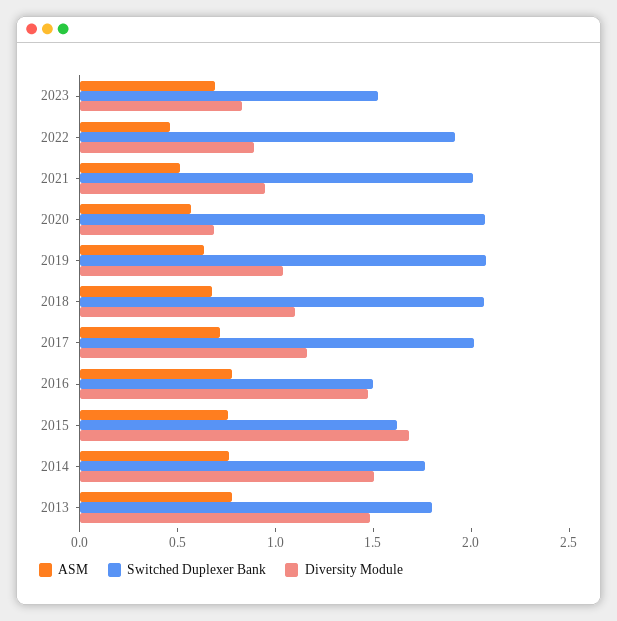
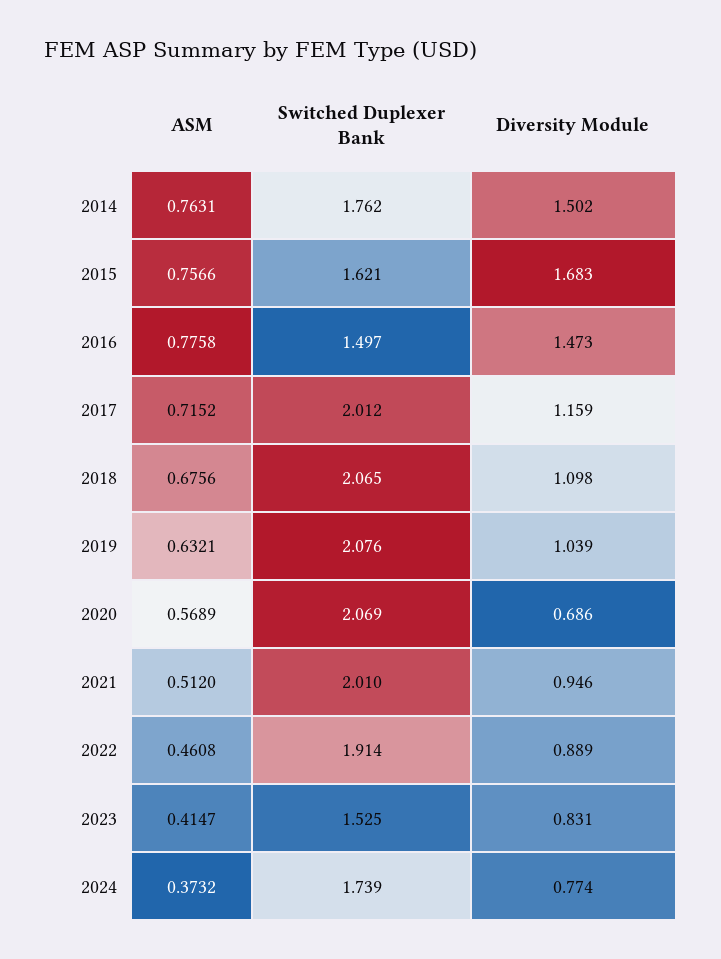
ASM, 2023: 0.7 -> 0.4147
ASM, 2013: 0.8 -> none
Switched Duplexer Bank, 2013: 1.8 -> none
Diversity Module, 2013: 1.5 -> none
ASM, 2024: none -> 0.3732
Switched Duplexer Bank, 2024: none -> 1.739
Diversity Module, 2024: none -> 0.774

